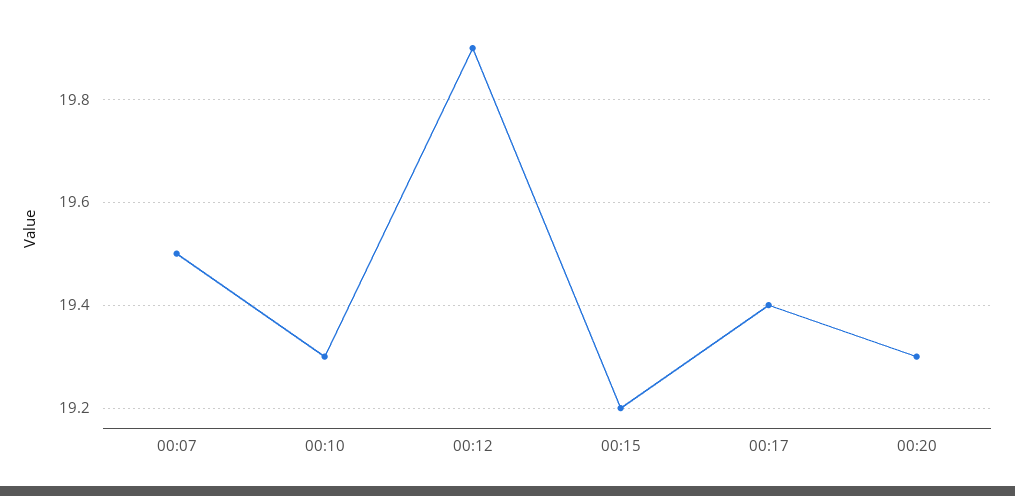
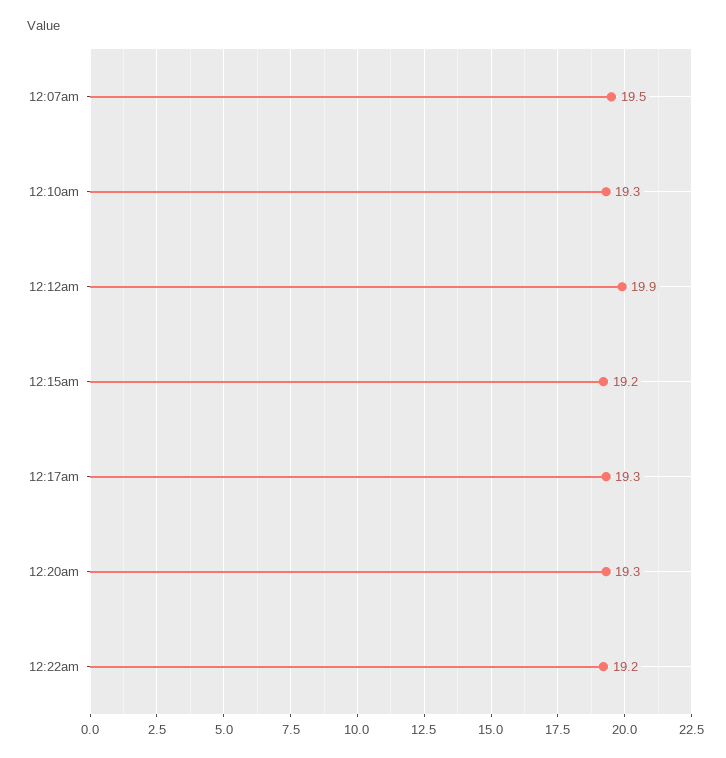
00:17: 19.4 -> 19.3
12:22am: none -> 19.2

